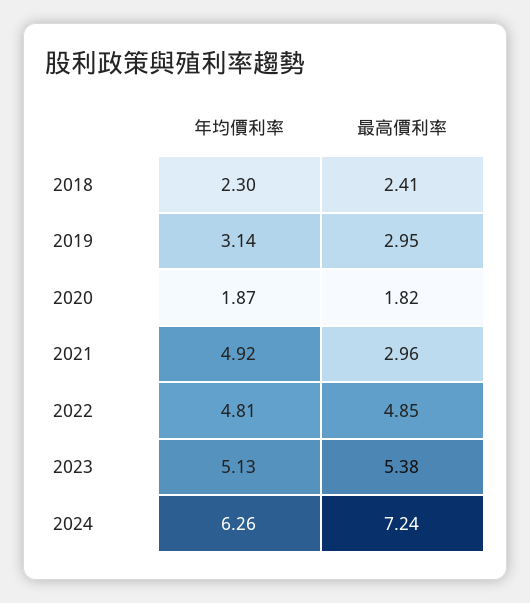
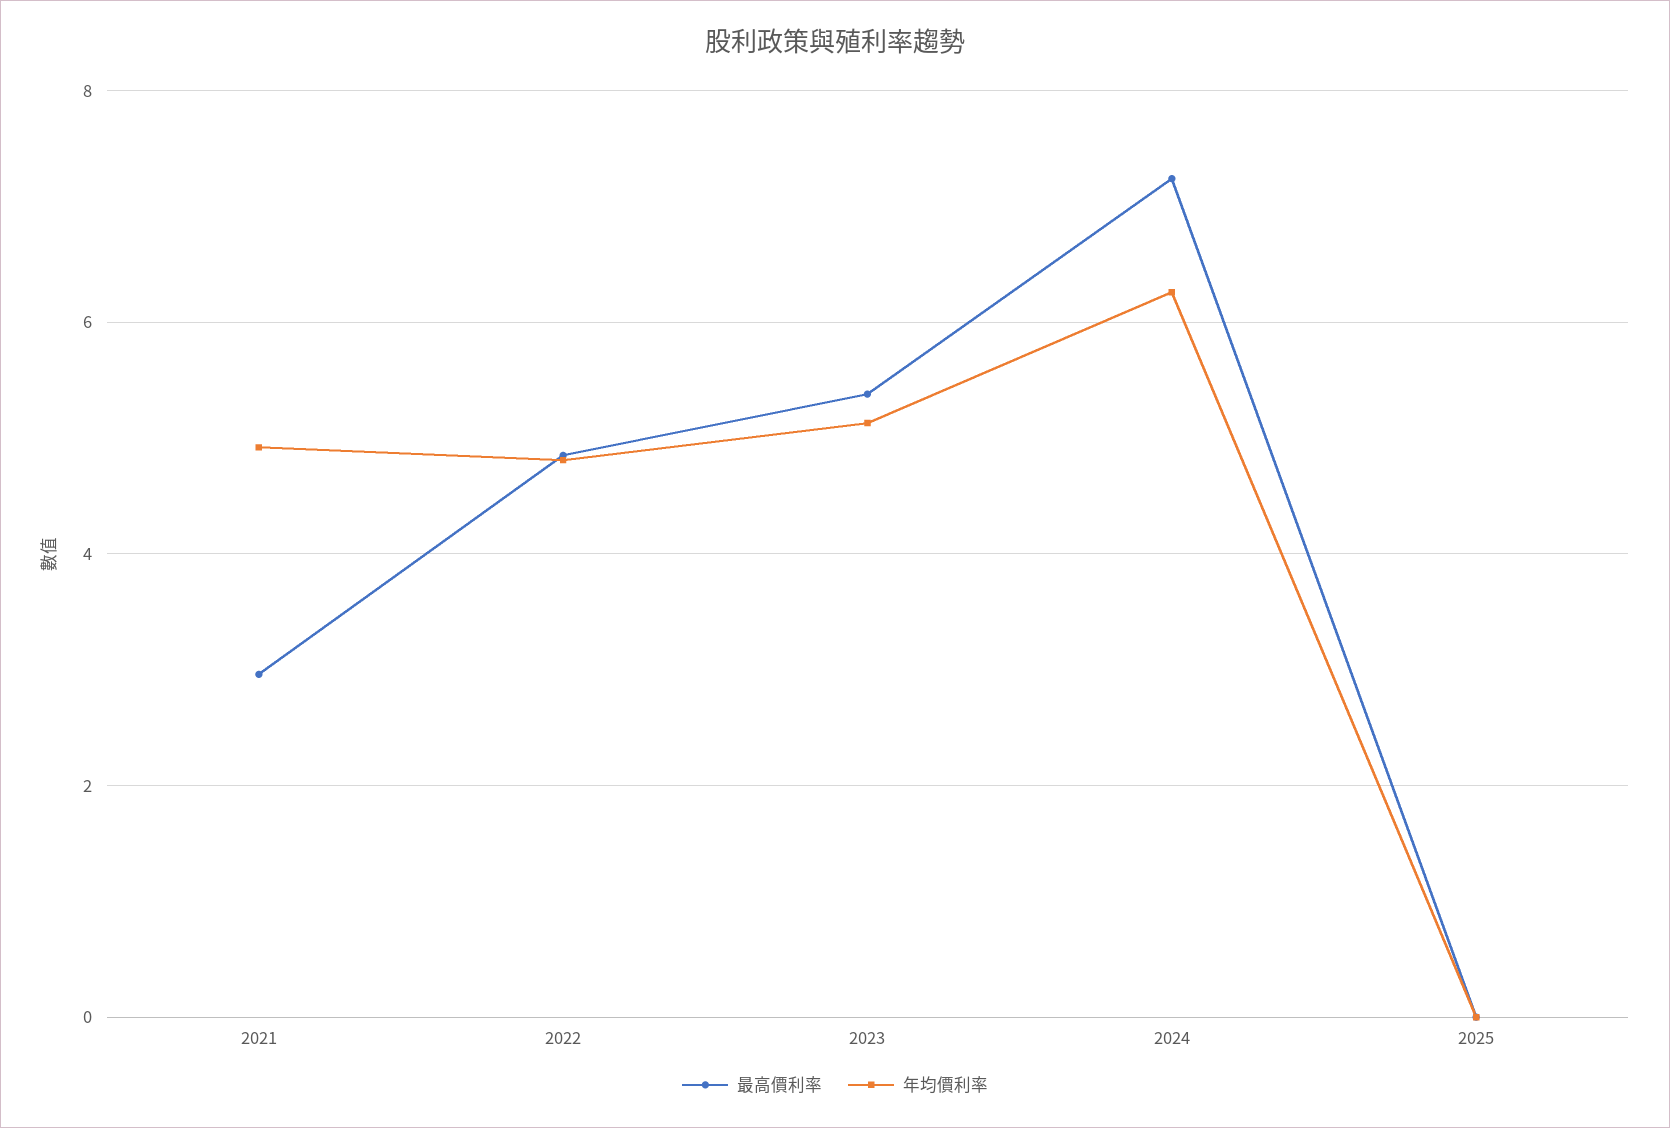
年均價利率, 2018: 2.3 -> none
最高價利率, 2018: 2.41 -> none
年均價利率, 2019: 3.14 -> none
最高價利率, 2019: 2.95 -> none
年均價利率, 2020: 1.87 -> none
最高價利率, 2020: 1.82 -> none
最高價利率, 2025: none -> 0
年均價利率, 2025: none -> 0

